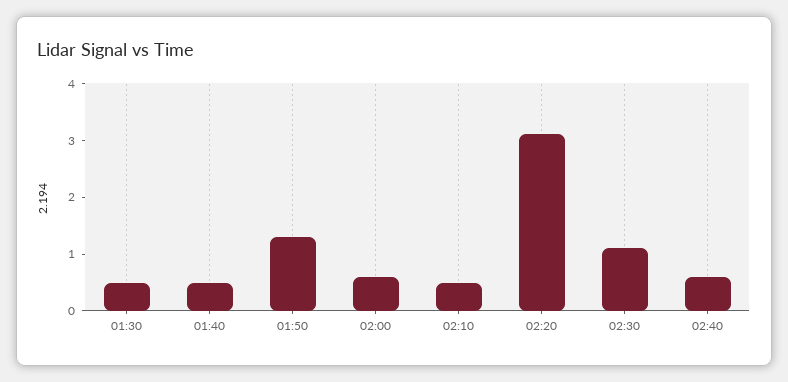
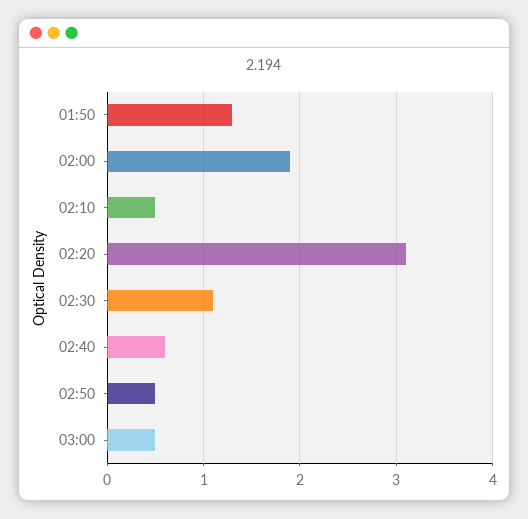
01:30: 0.5 -> none
01:40: 0.5 -> none
02:00: 0.5 -> 1.9
02:50: none -> 0.5
03:00: none -> 0.5

